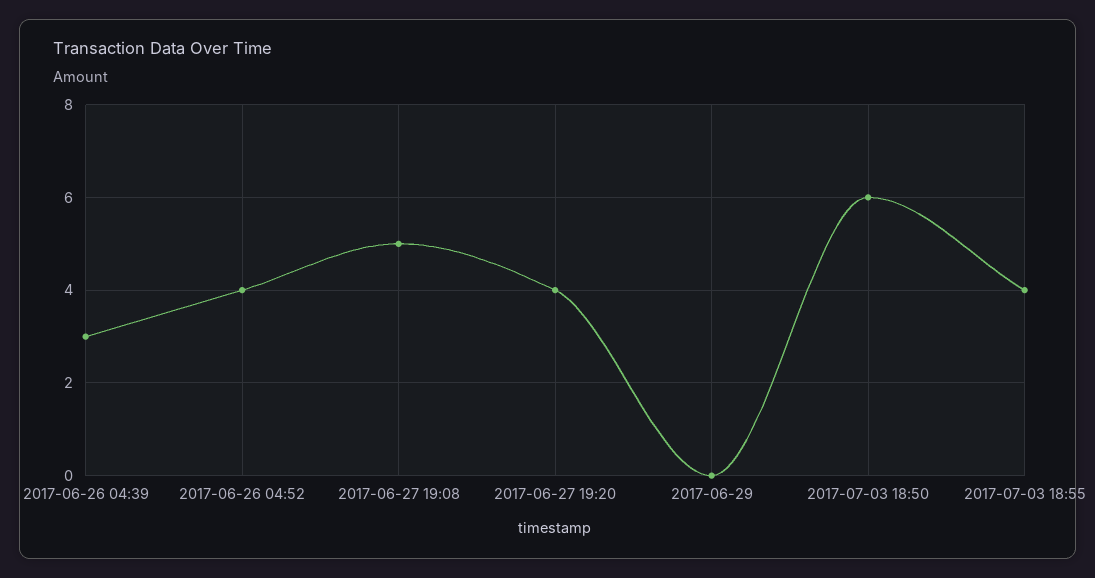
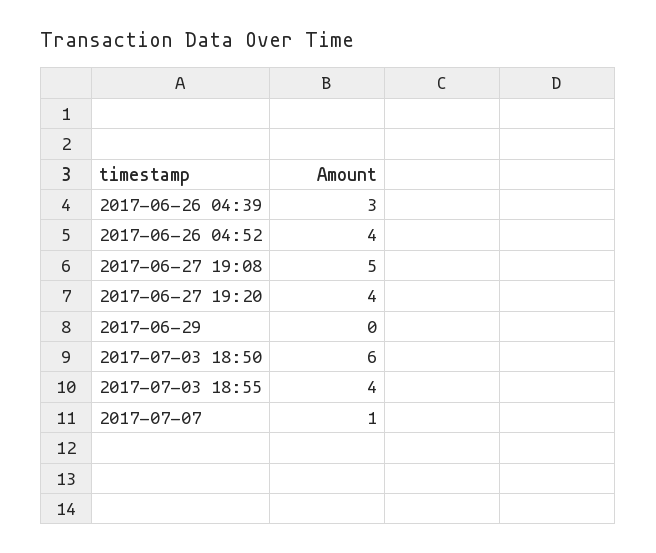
2017-07-07: none -> 1

